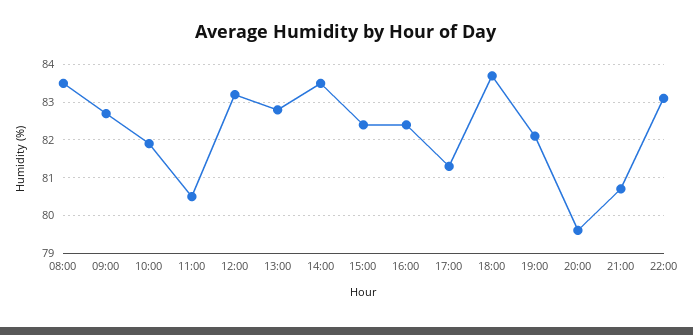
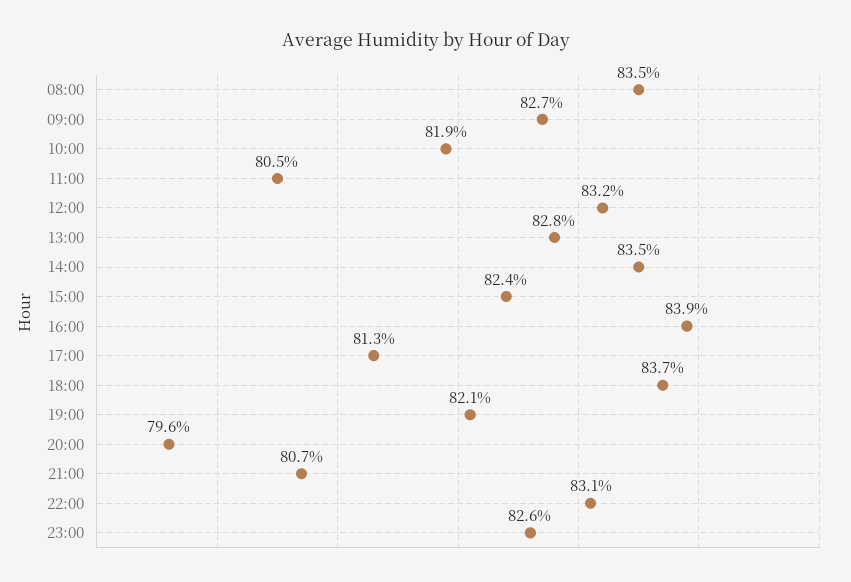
16:00: 82.5 -> 83.9
23:00: none -> 82.6

